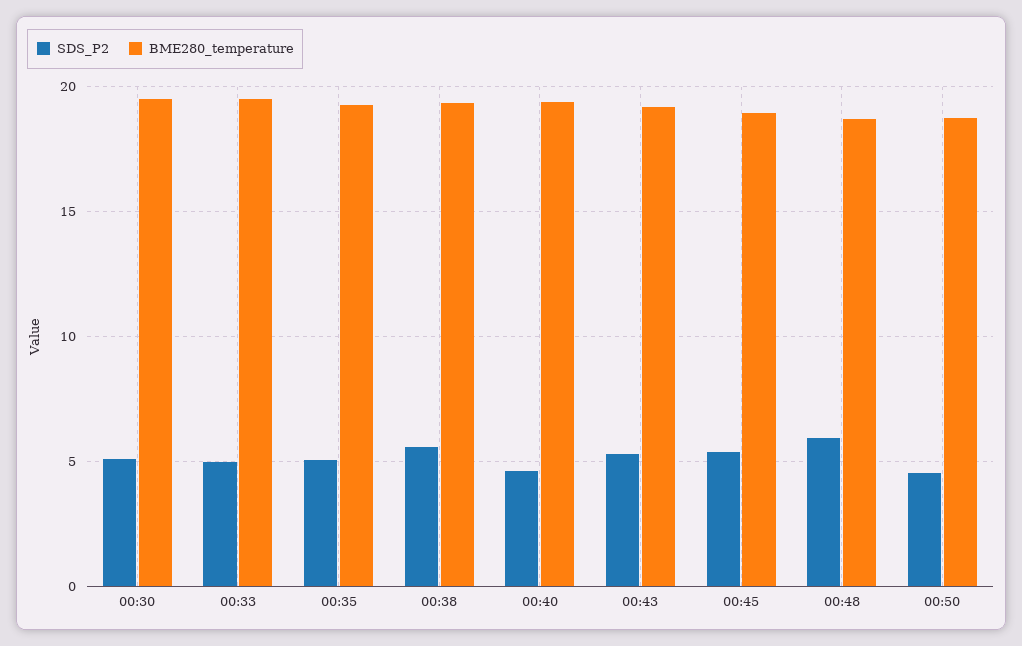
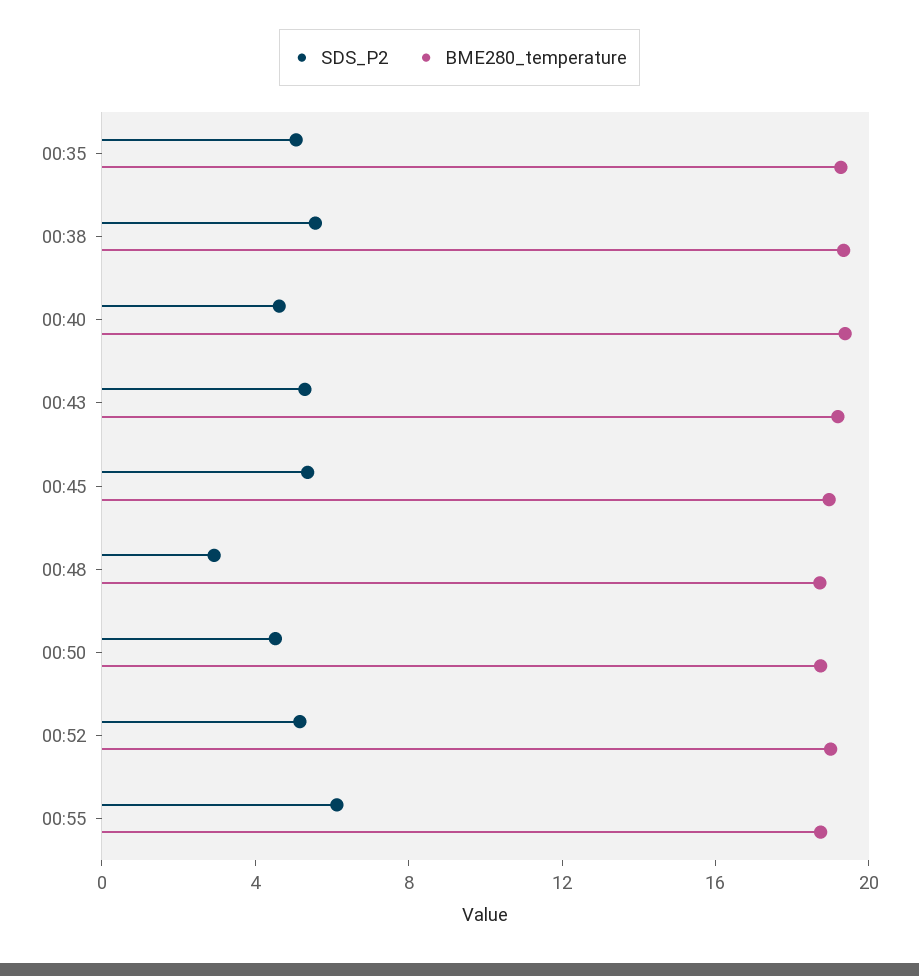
SDS_P2, 00:30: 5 -> none
BME280_temperature, 00:30: 19.5 -> none
SDS_P2, 00:33: 5 -> none
BME280_temperature, 00:33: 19.5 -> none
SDS_P2, 00:48: 6 -> 3
SDS_P2, 00:52: none -> 5
BME280_temperature, 00:52: none -> 19
SDS_P2, 00:55: none -> 6
BME280_temperature, 00:55: none -> 19

